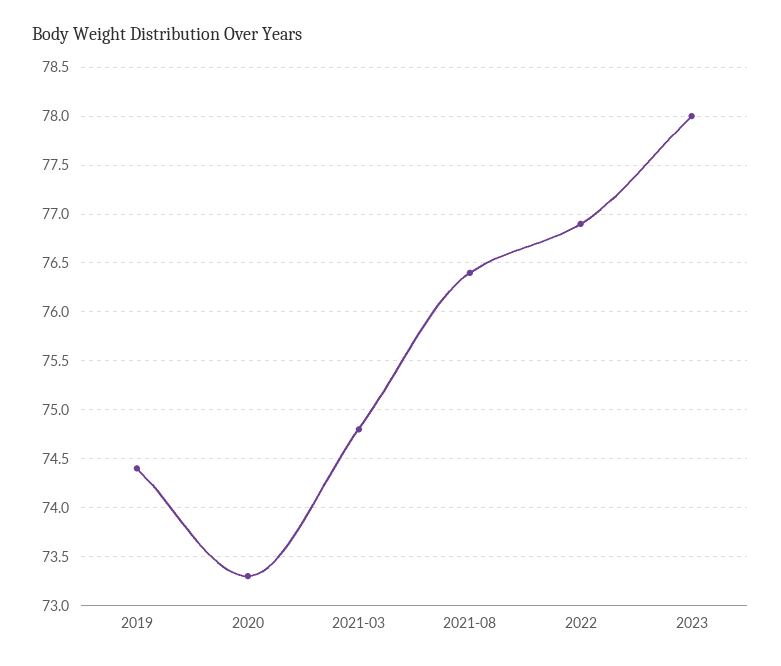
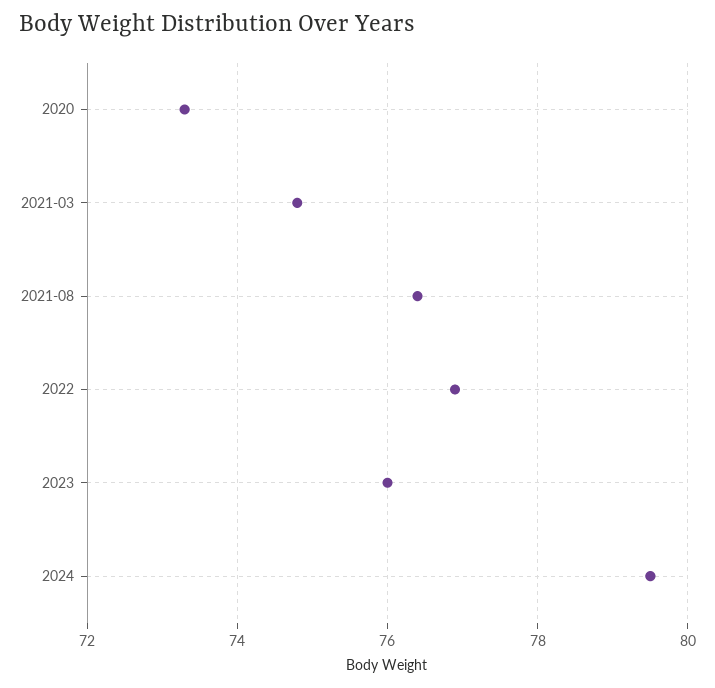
2019: 74.4 -> none
2023: 78 -> 76
2024: none -> 79.5

